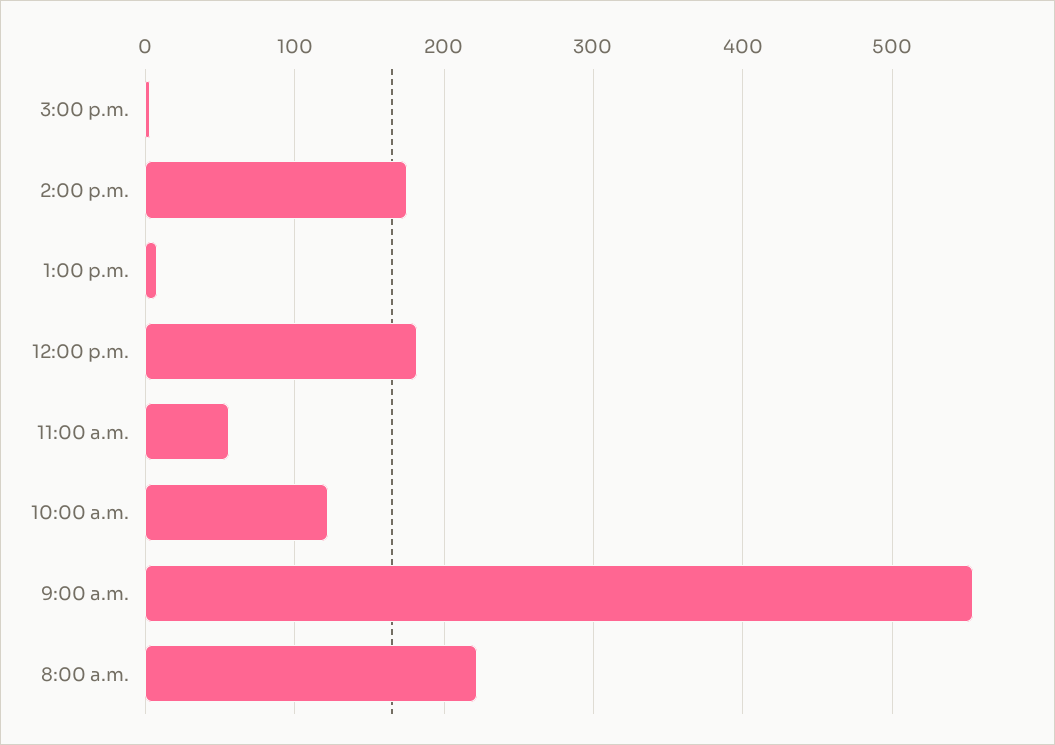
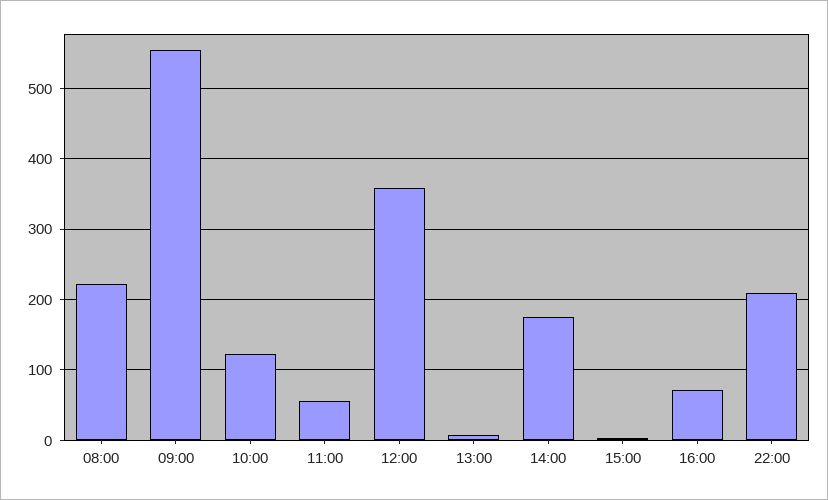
12:00 p.m.: 180 -> 360
16:00: none -> 70
22:00: none -> 210

